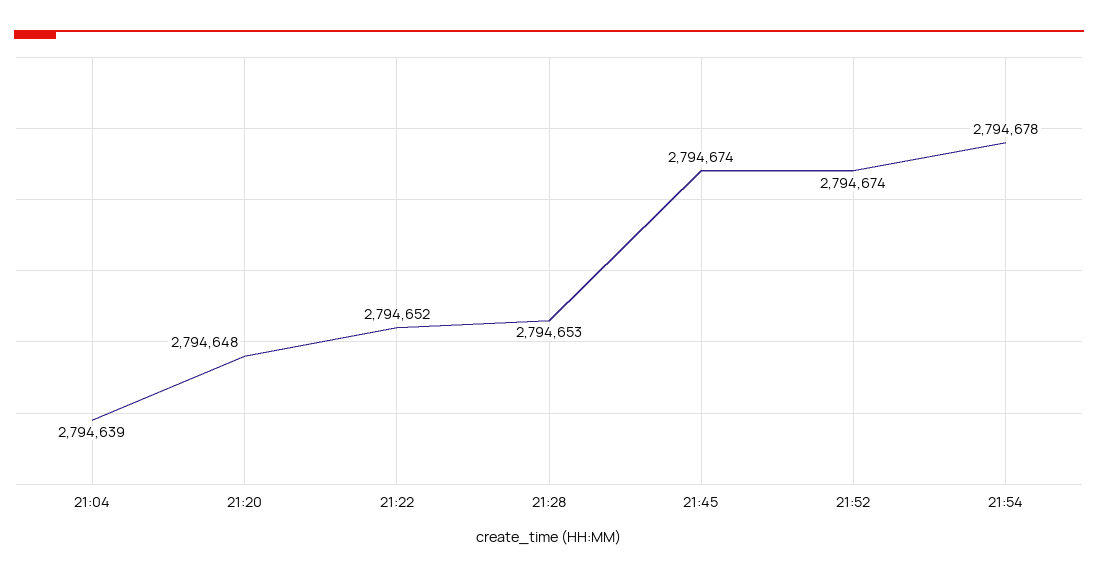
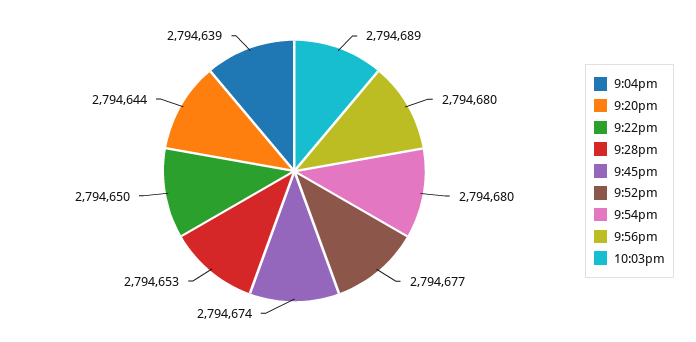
21:20: 2794648 -> 2794644
21:22: 2794652 -> 2794650
21:52: 2794674 -> 2794677
21:54: 2794678 -> 2794680
9:56pm: none -> 2794680
10:03pm: none -> 2794689

